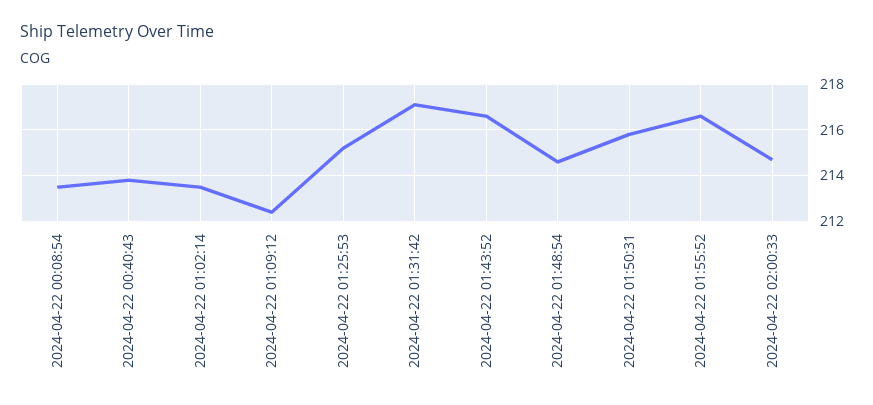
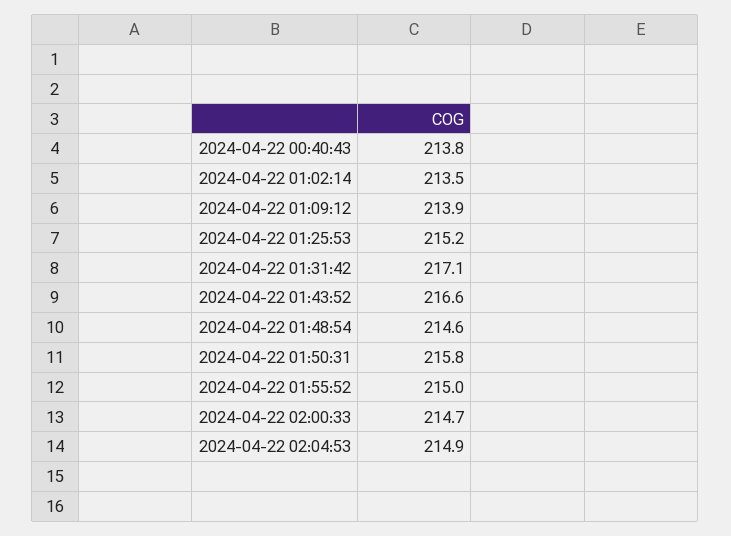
2024-04-22 00:08:54: 213.5 -> none
2024-04-22 01:09:12: 212.5 -> 213.9
2024-04-22 01:55:52: 216.5 -> 215
2024-04-22 02:04:53: none -> 214.9

